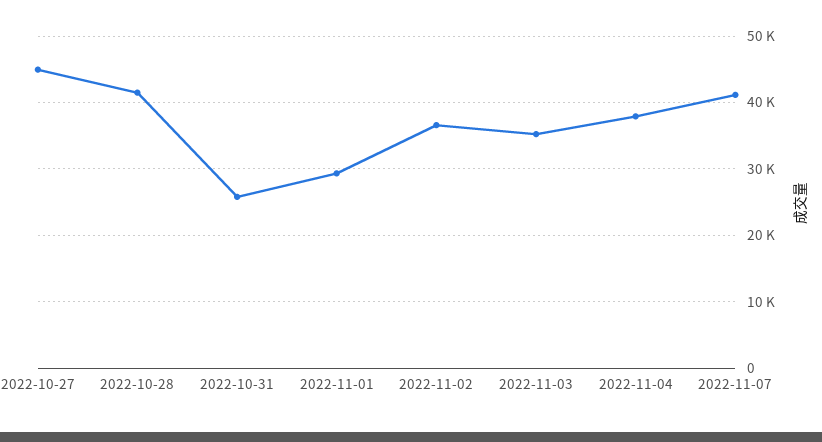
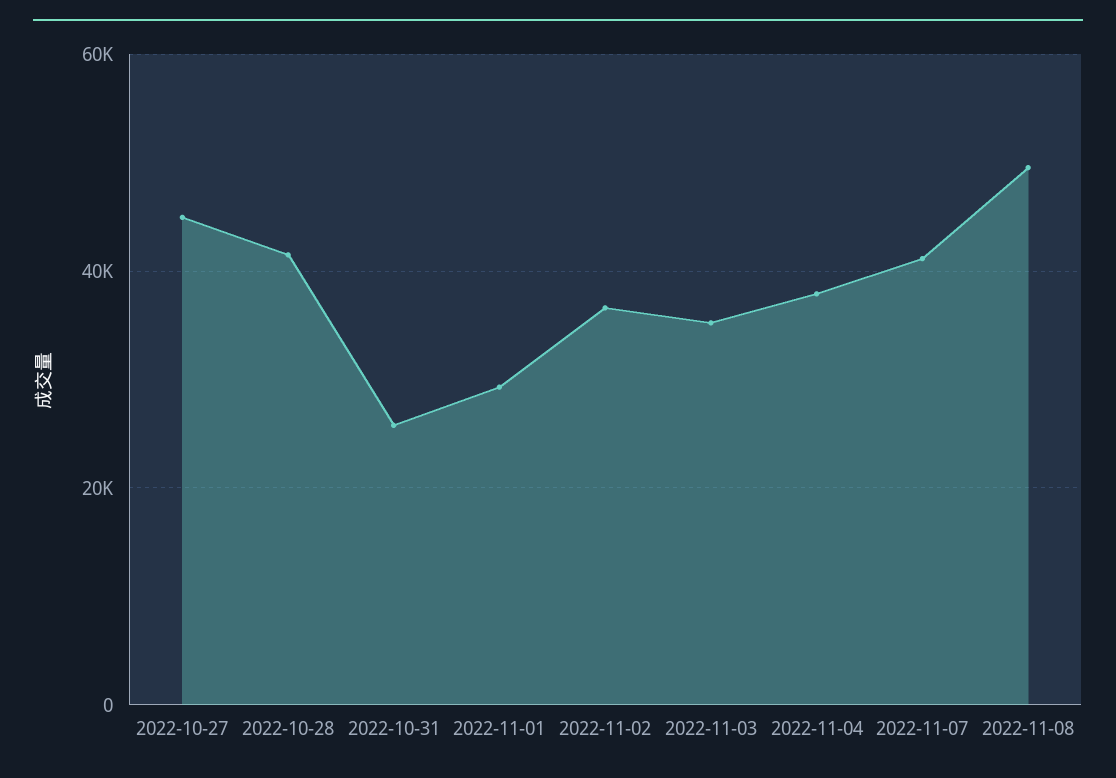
2022-11-08: none -> 50000

